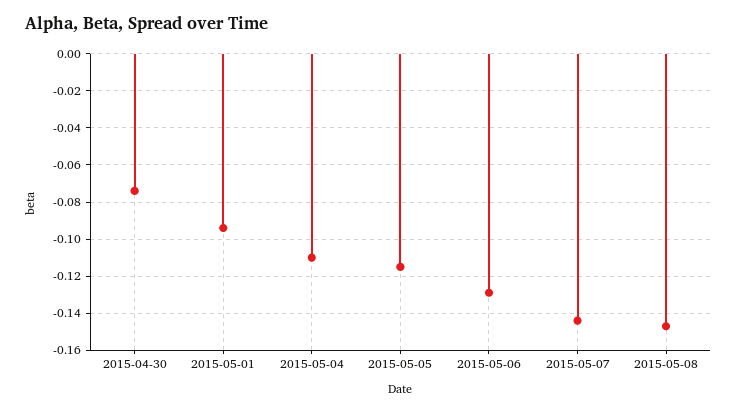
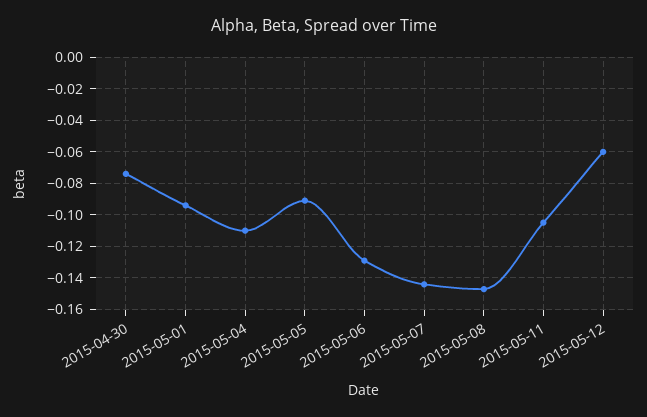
2015-05-05: -0.115 -> -0.09
2015-05-11: none -> -0.105
2015-05-12: none -> -0.06

